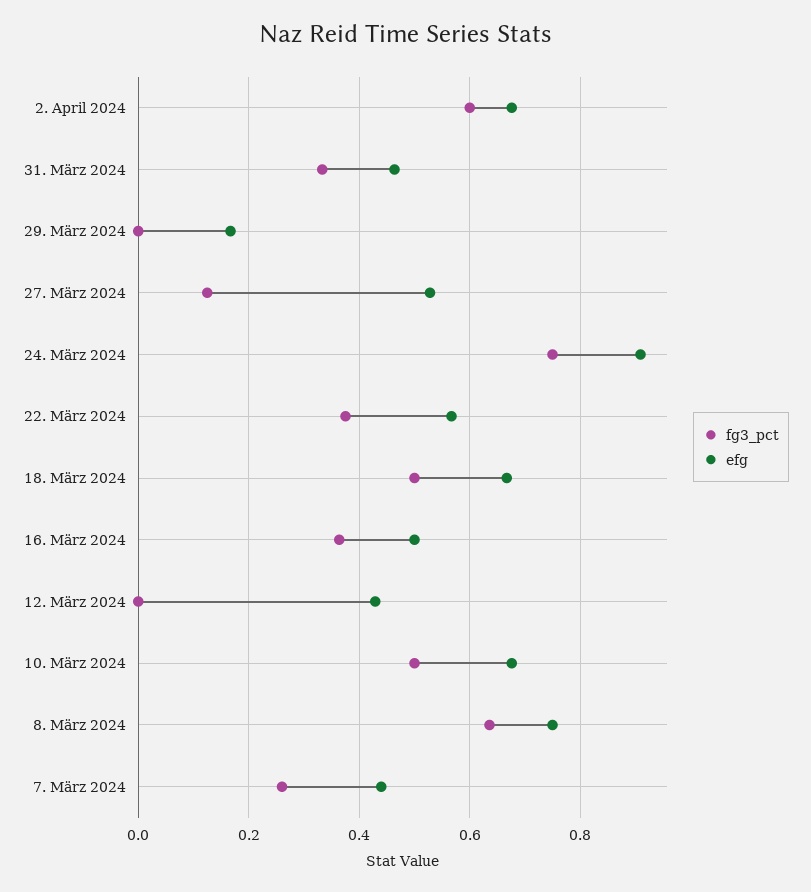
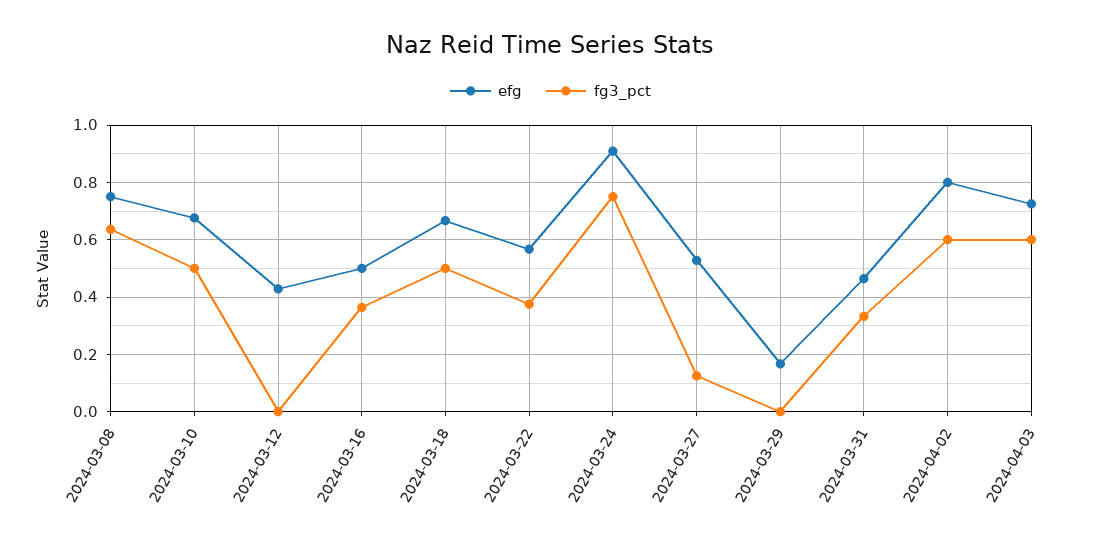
efg, 2. April 2024: 0.68 -> 0.8
fg3_pct, 7. März 2024: 0.26 -> none
efg, 7. März 2024: 0.44 -> none
efg, 2024-04-03: none -> 0.725
fg3_pct, 2024-04-03: none -> 0.6

